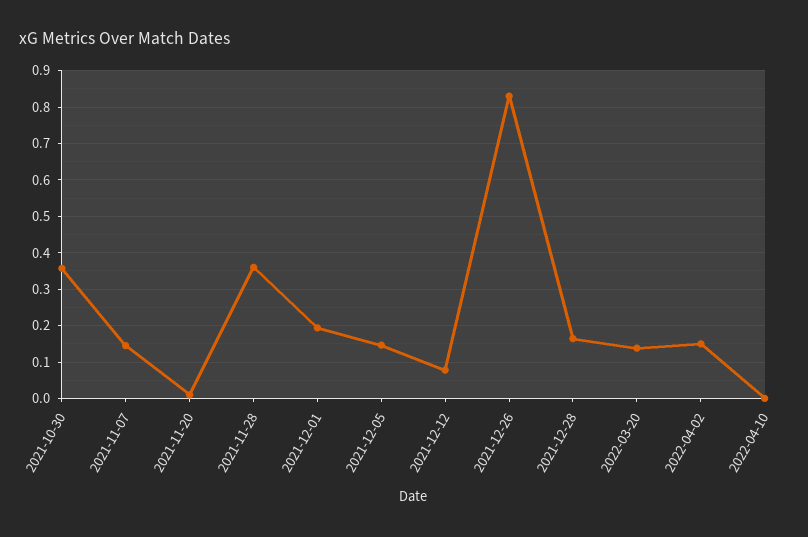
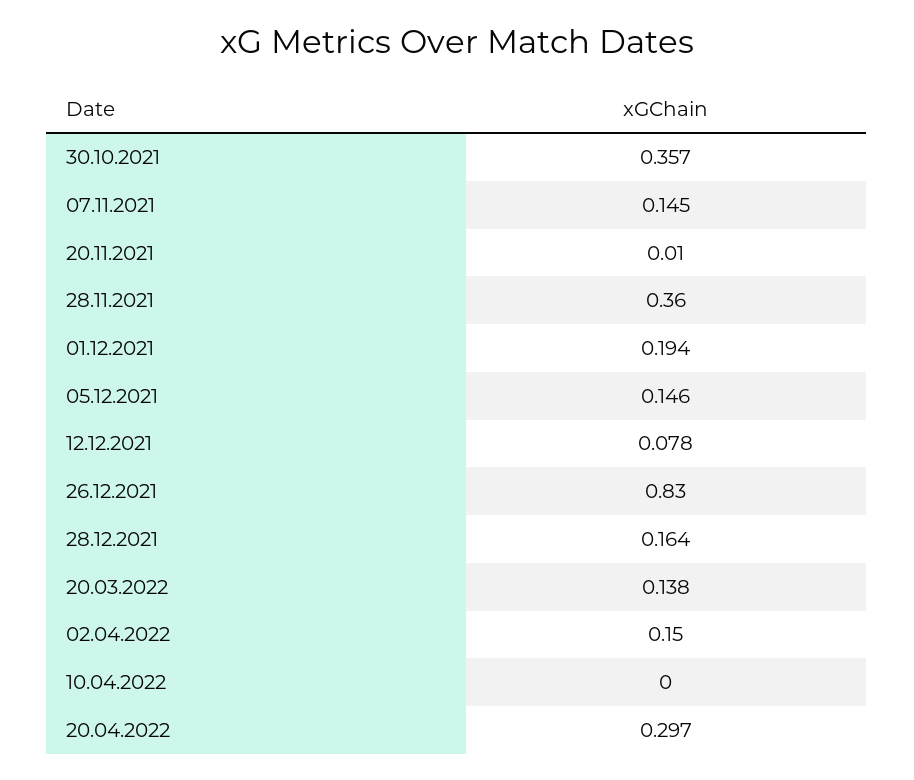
20.04.2022: none -> 0.297

